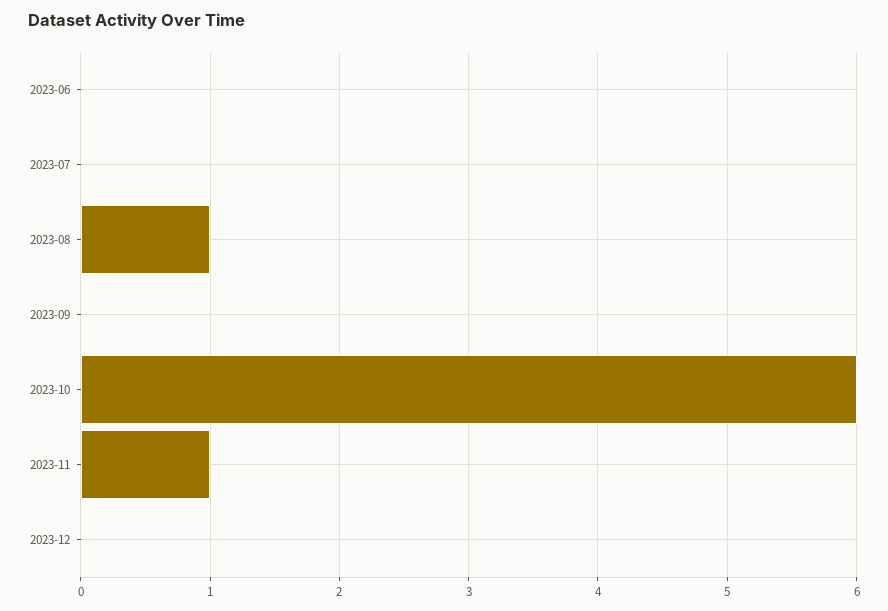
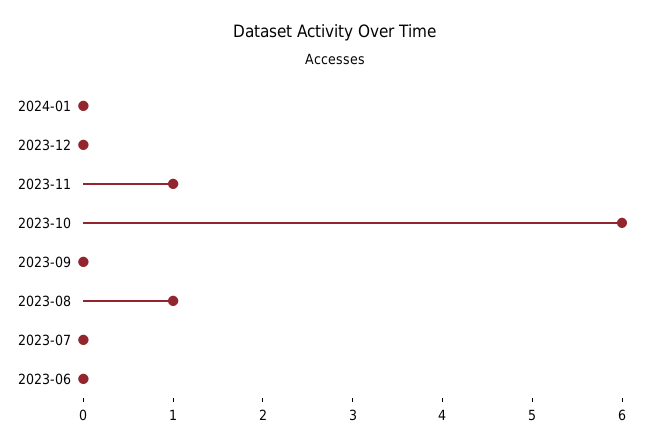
2024-01: none -> 0

